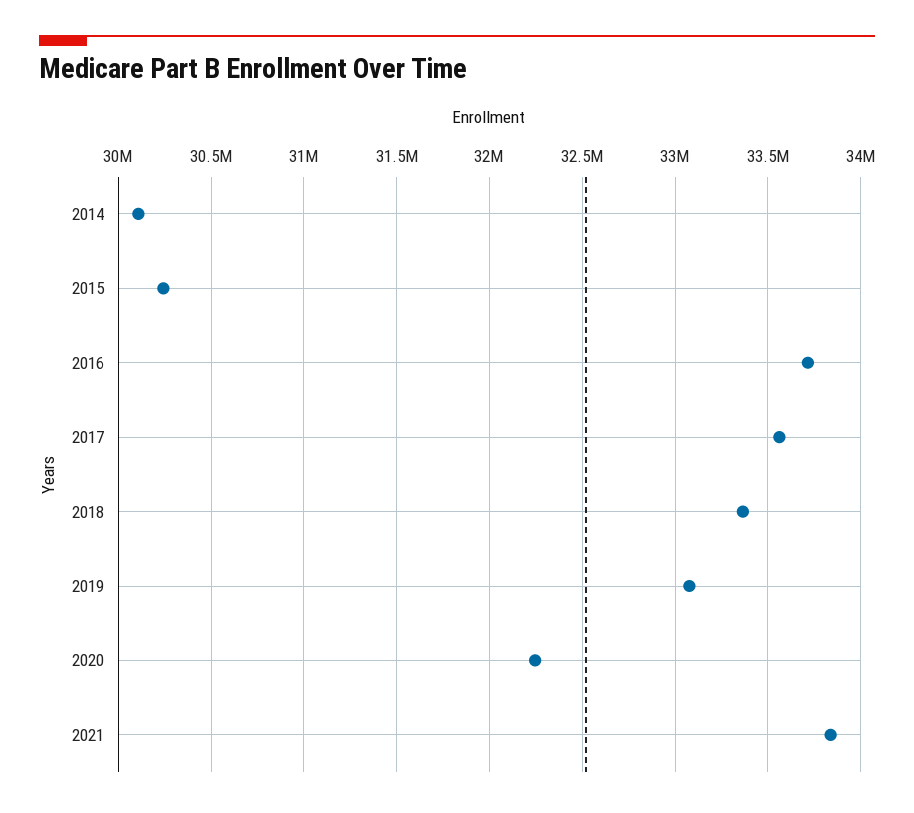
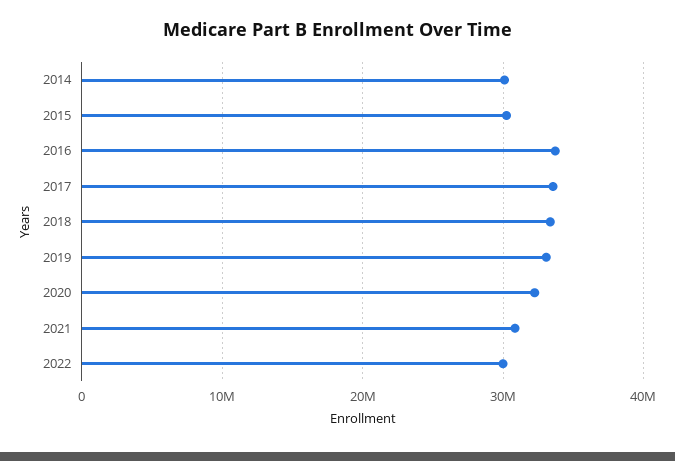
2021: 33850000 -> 31000000
2022: none -> 30000000

